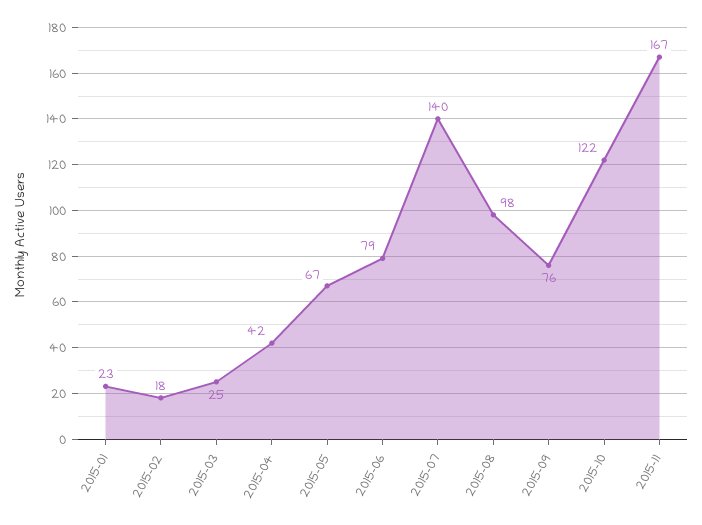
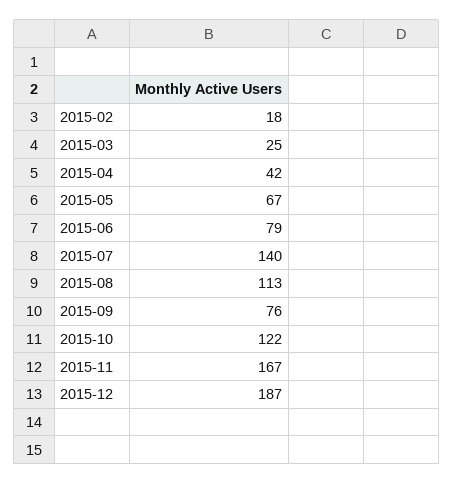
2015-01: 23 -> none
2015-08: 98 -> 113
2015-12: none -> 187

